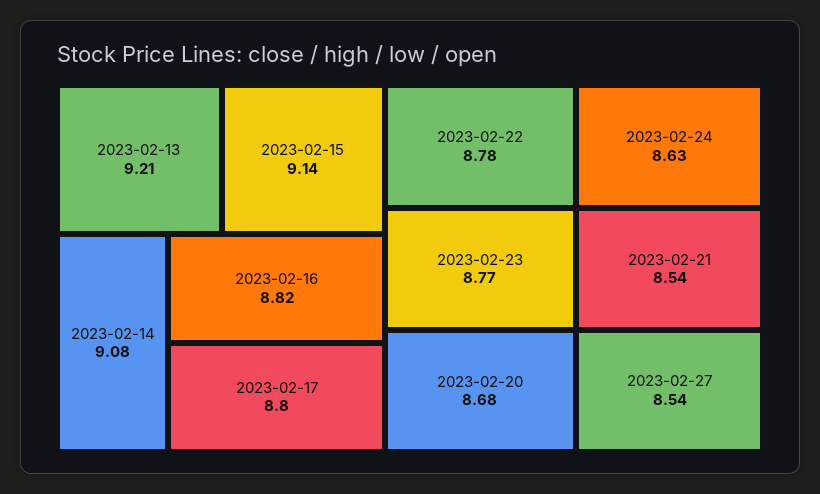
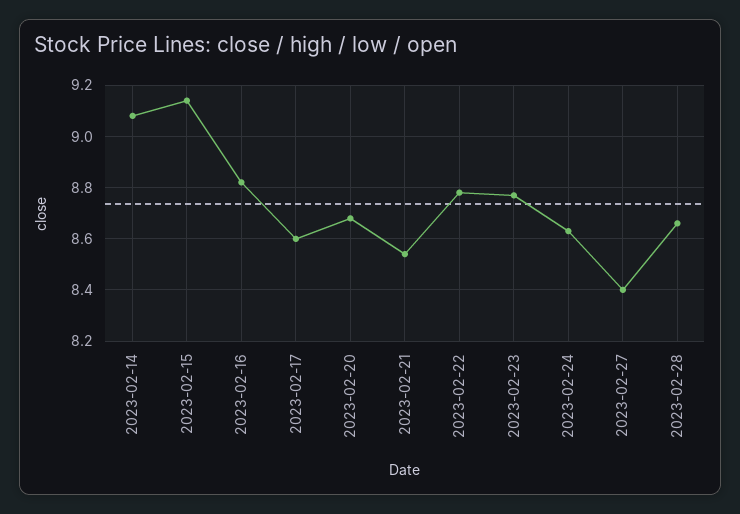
2023-02-13: 9.21 -> none
2023-02-17: 8.8 -> 8.6
2023-02-27: 8.54 -> 8.4
2023-02-28: none -> 8.65

